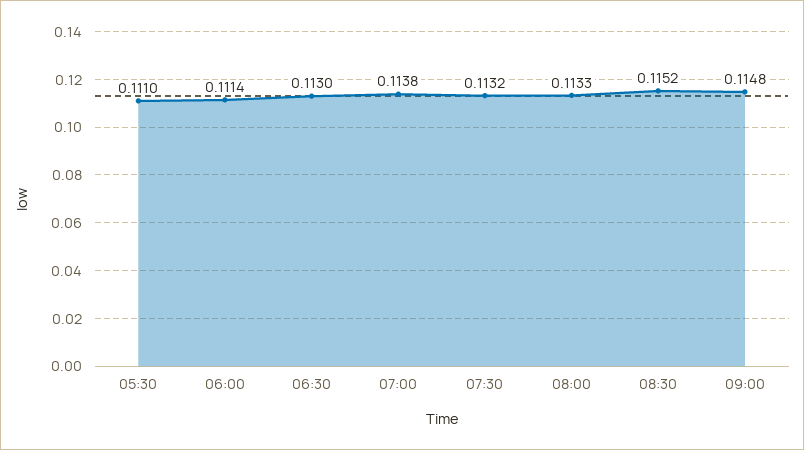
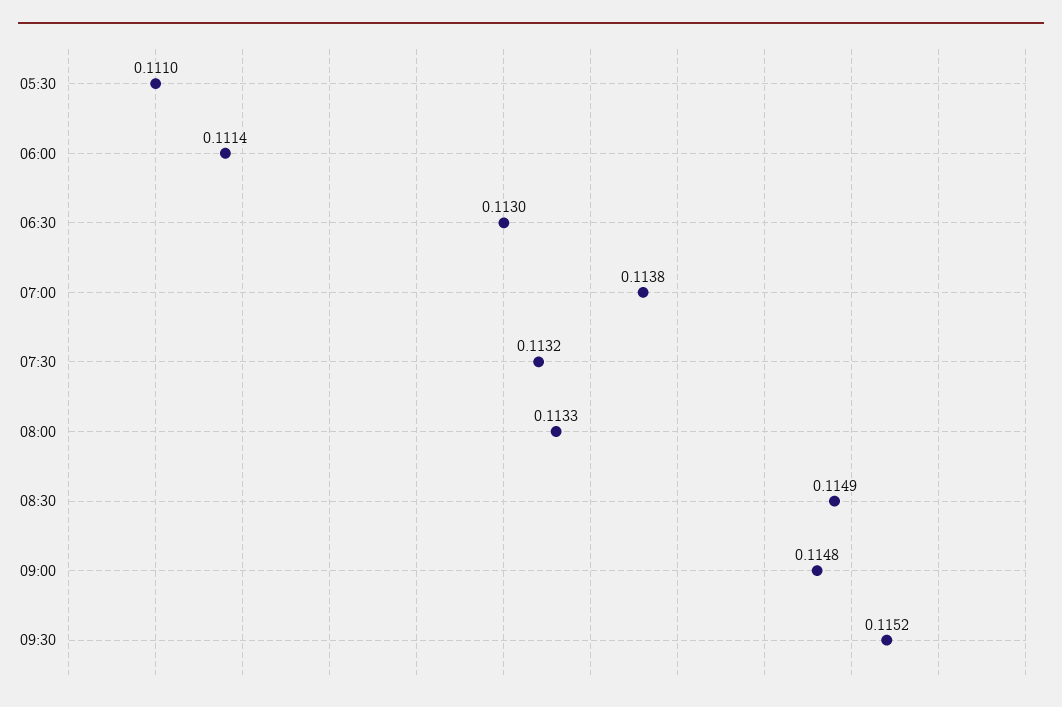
08:30: 0.1152 -> 0.1149
09:30: none -> 0.1152

